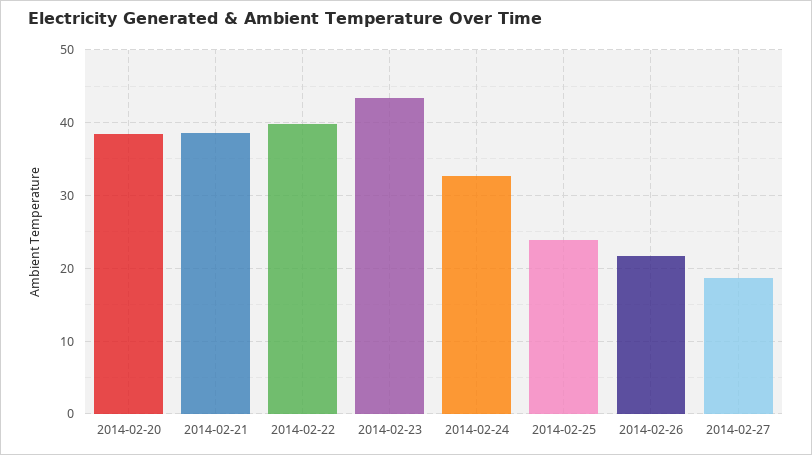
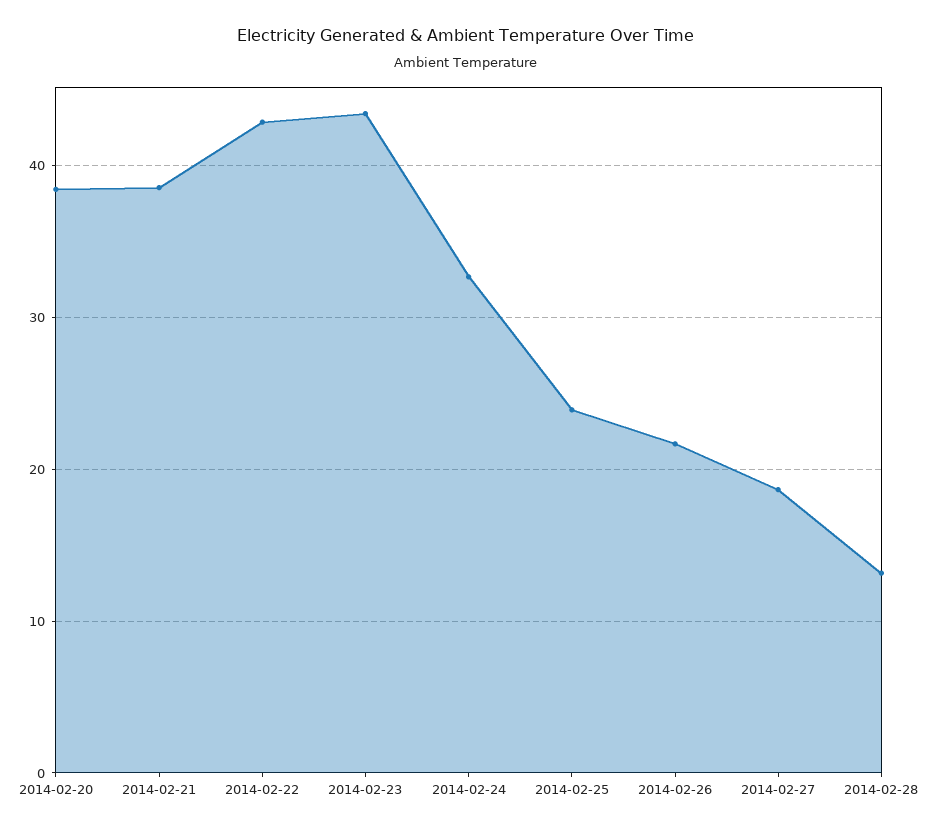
2014-02-22: 40 -> 43
2014-02-28: none -> 13

